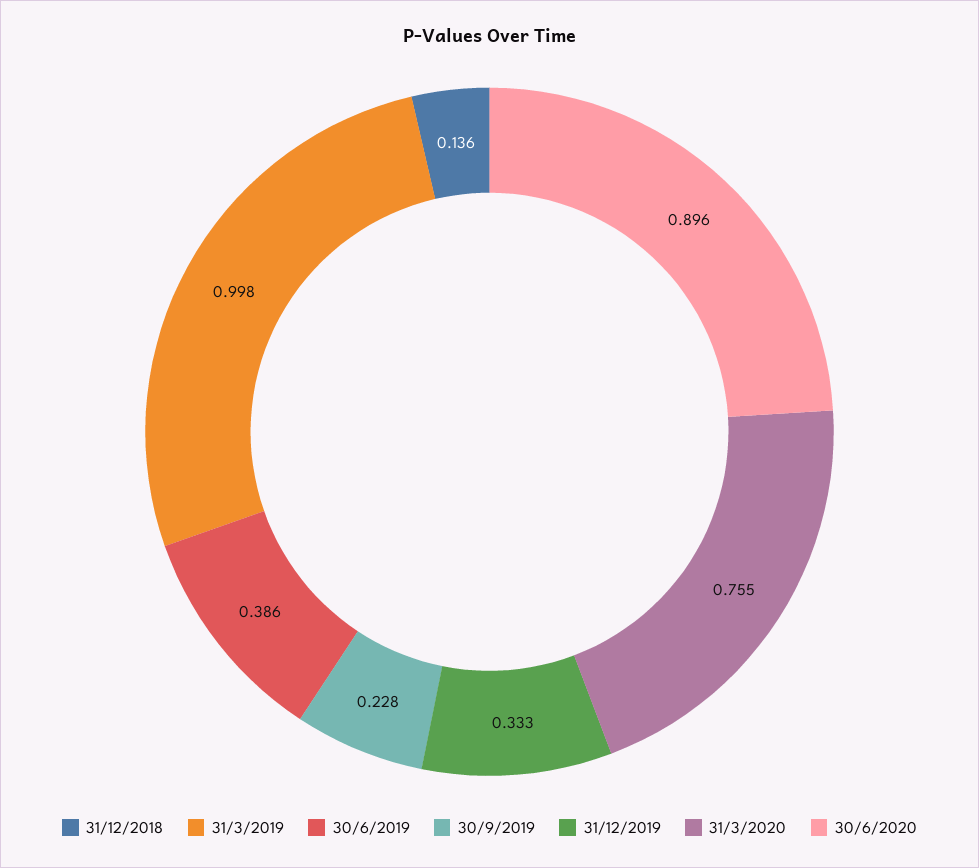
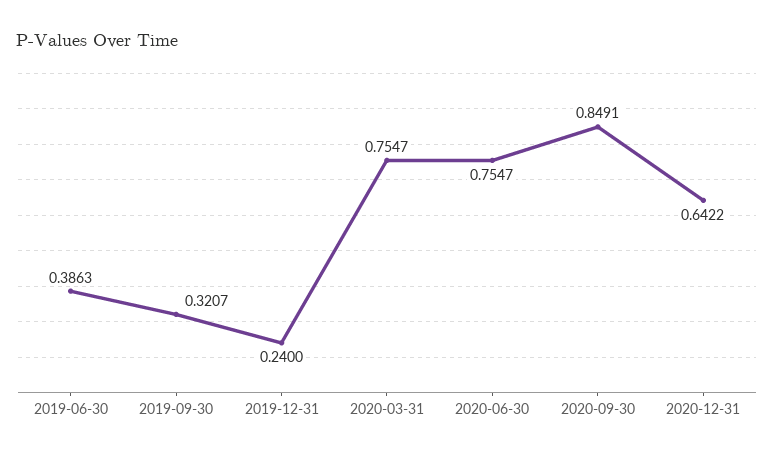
31/12/2018: 0.136 -> none
31/3/2019: 0.998 -> none
30/9/2019: 0.228 -> 0.3207
31/12/2019: 0.333 -> 0.24
30/6/2020: 0.896 -> 0.7547
2020-09-30: none -> 0.8491
2020-12-31: none -> 0.6422

